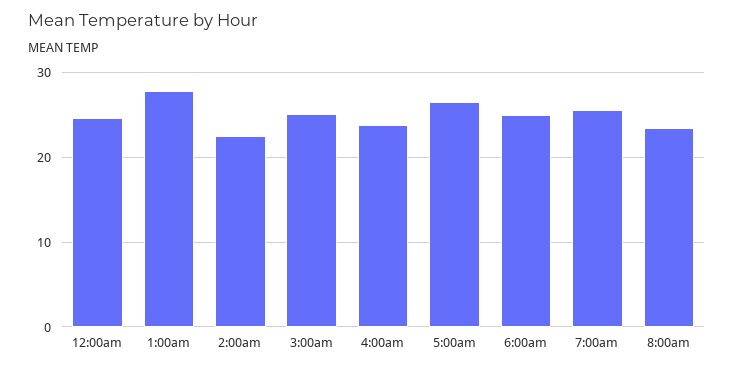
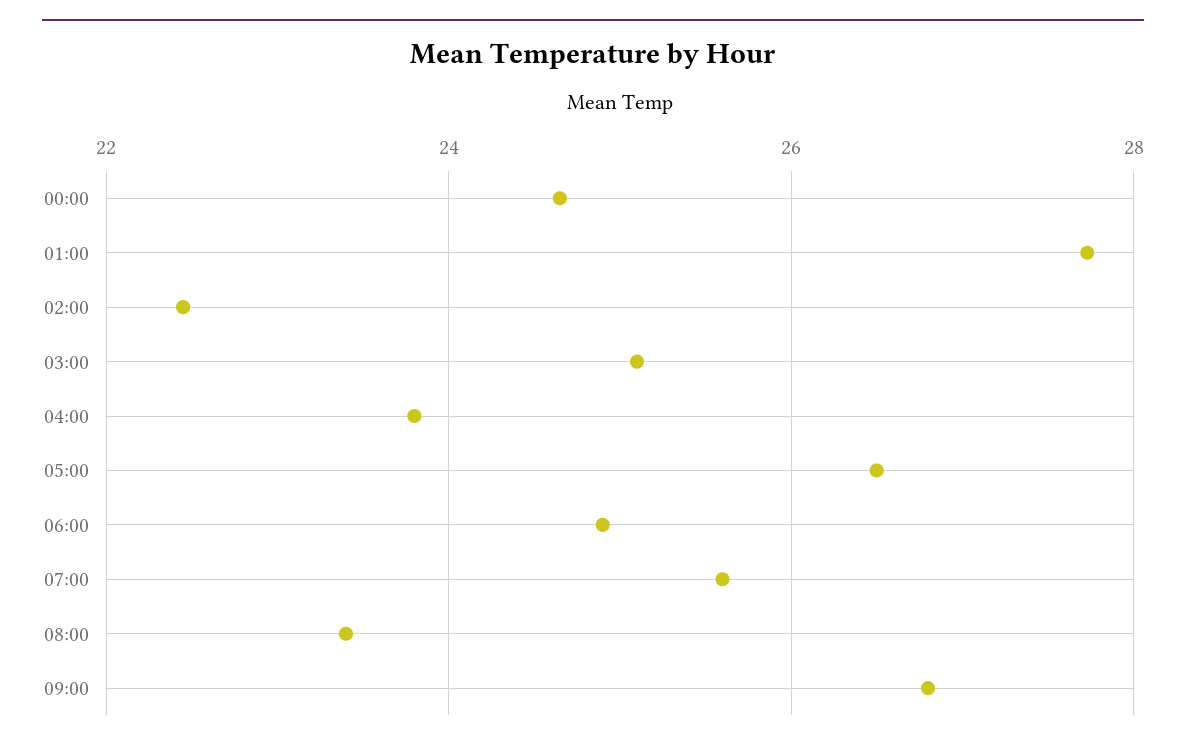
09:00: none -> 26.8

